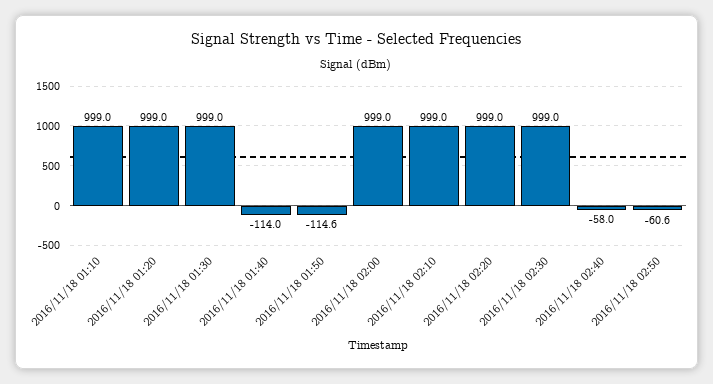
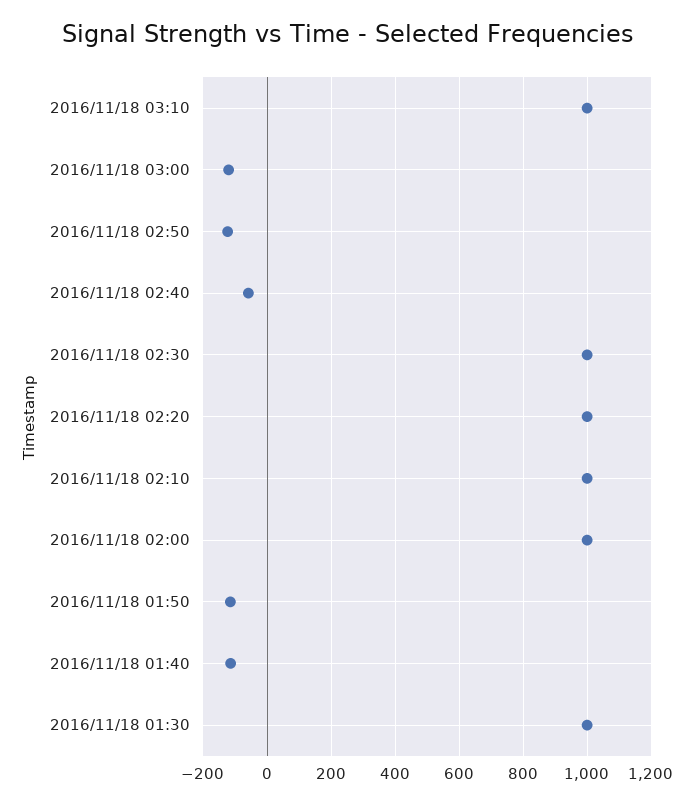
2016/11/18 01:10: 999 -> none
2016/11/18 01:20: 999 -> none
2016/11/18 02:50: -60.6 -> -120
2016/11/18 03:10: none -> 1000
2016/11/18 03:00: none -> -120

